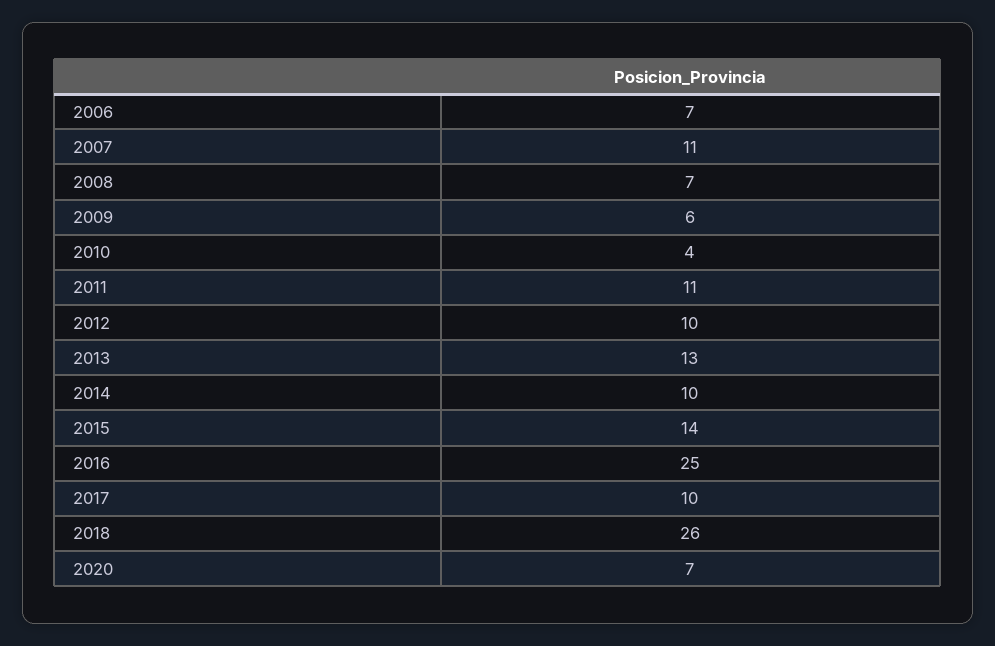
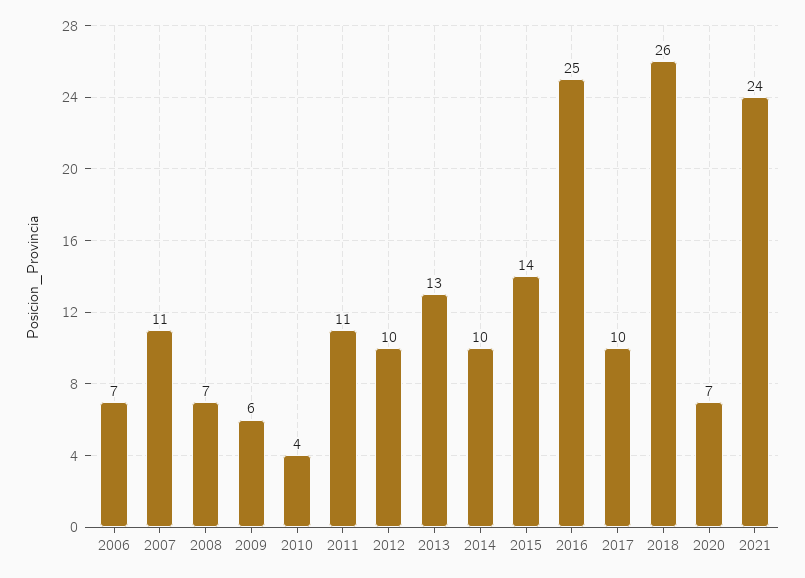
2021: none -> 24

